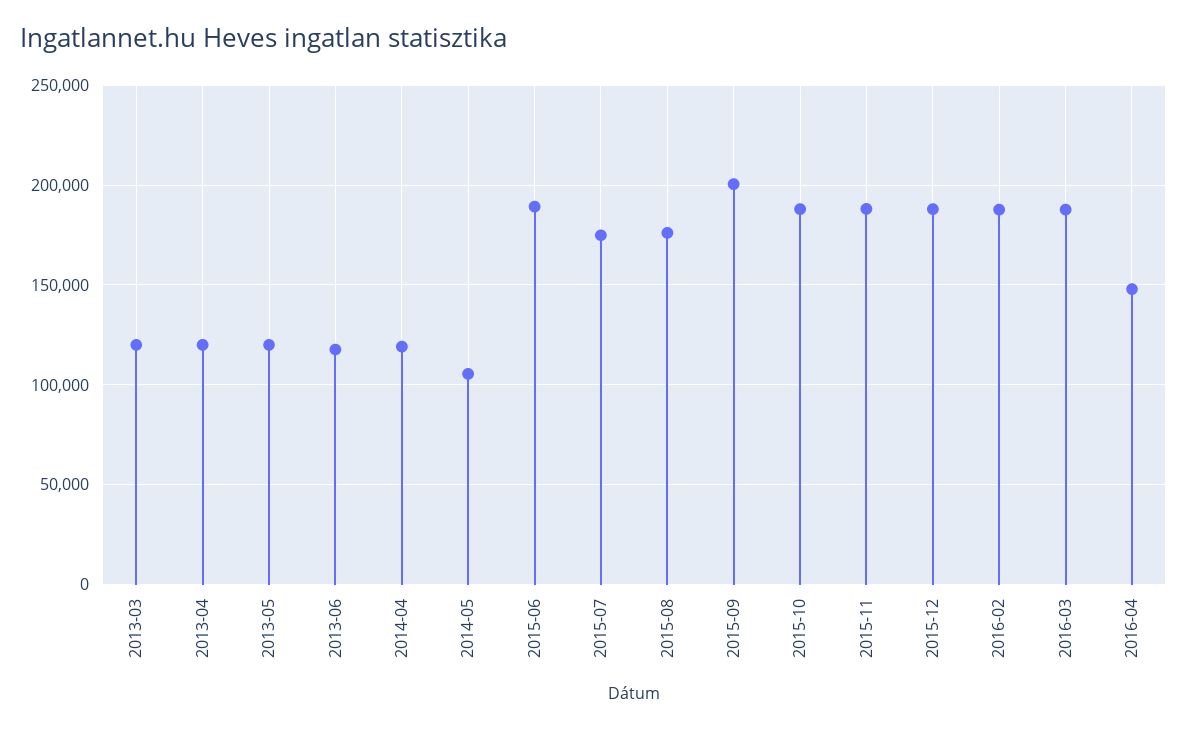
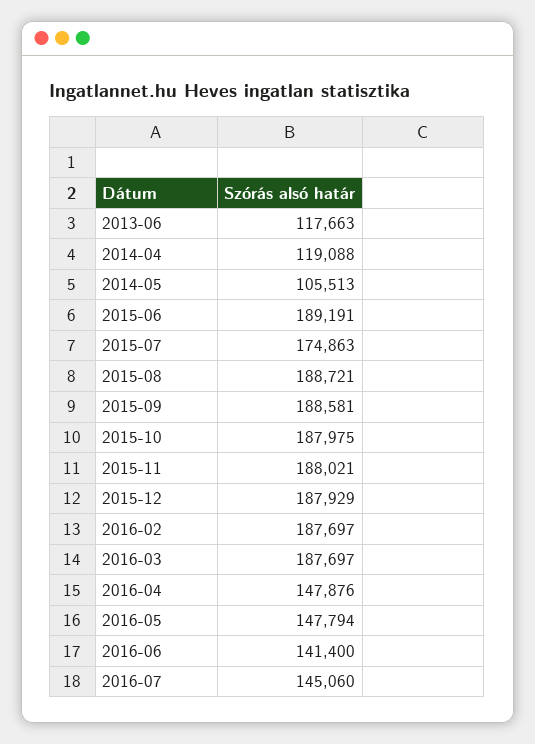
2013-03: 120000 -> none
2013-04: 120000 -> none
2013-05: 120000 -> none
2015-08: 175000 -> 188721
2015-09: 200000 -> 188581
2016-05: none -> 147794
2016-06: none -> 141400
2016-07: none -> 145060

